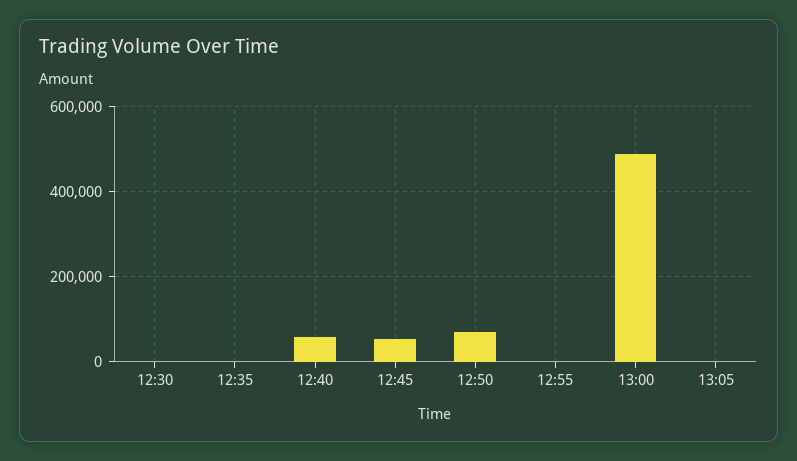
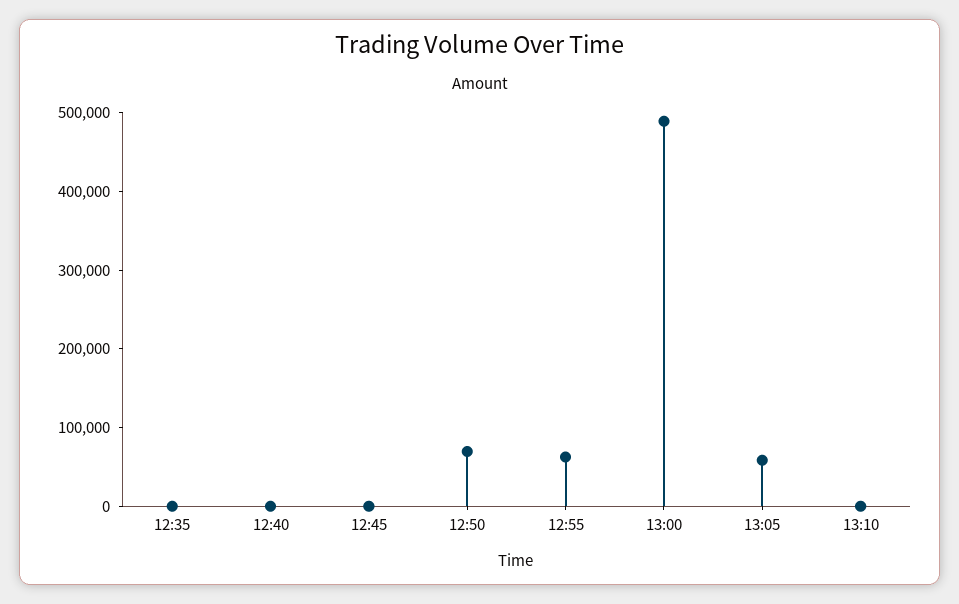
12:30: 0 -> none
12:40: 60000 -> 0
12:45: 60000 -> 0
12:55: 0 -> 60000
13:05: 0 -> 60000
13:10: none -> 0

